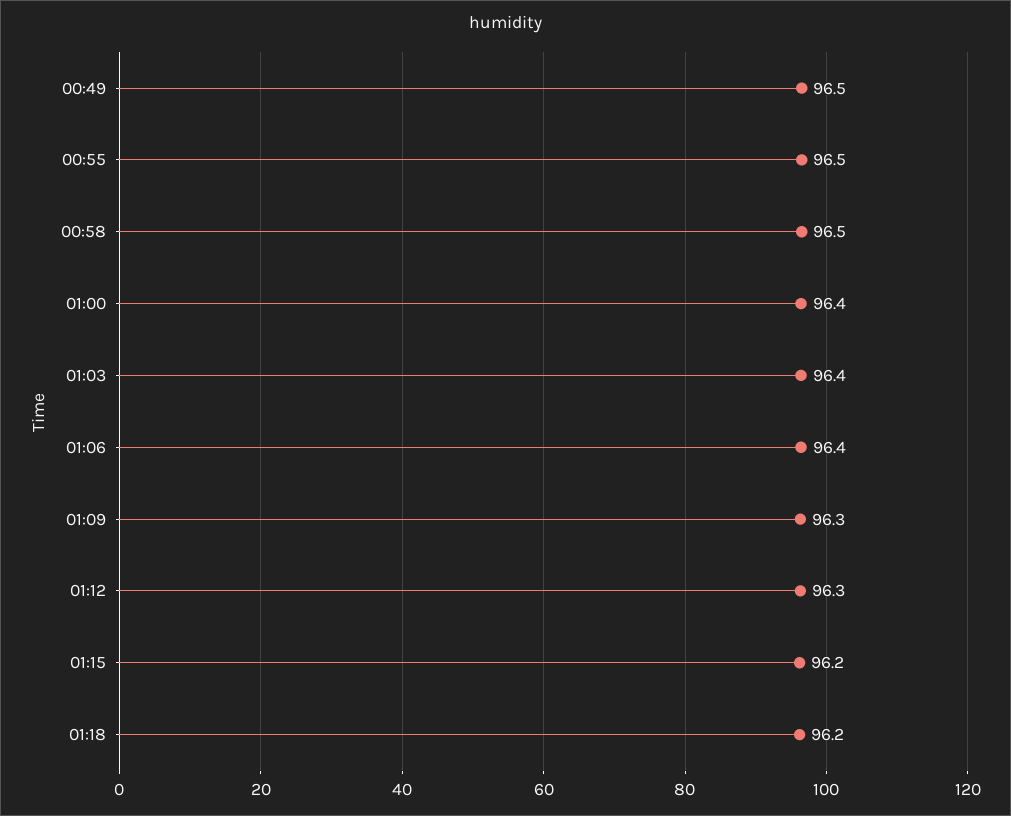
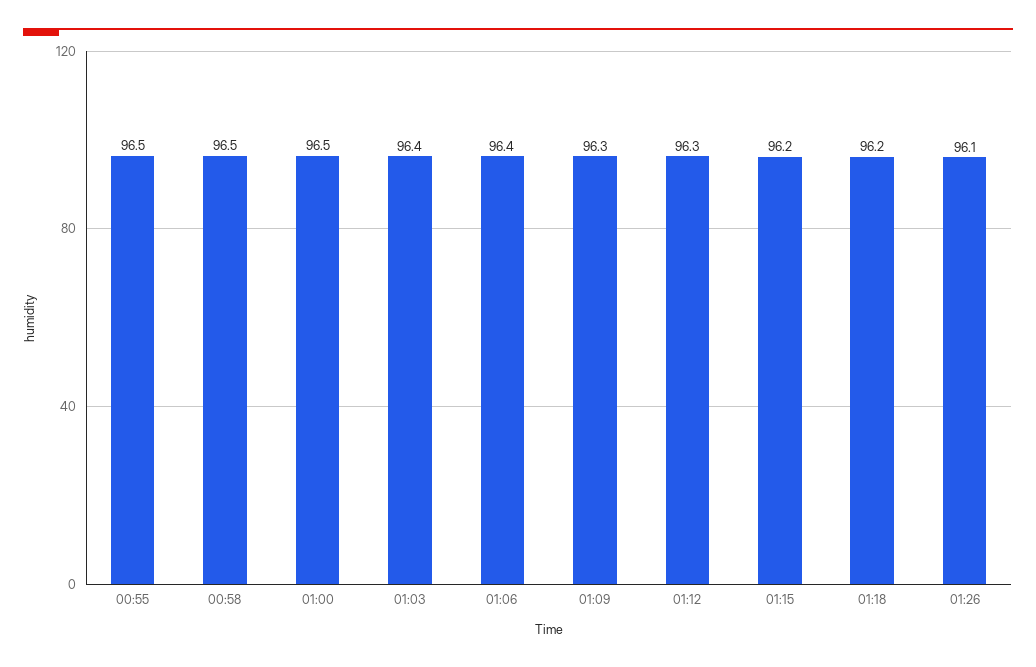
00:49: 96.5 -> none
01:00: 96.4 -> 96.5
01:26: none -> 96.1

